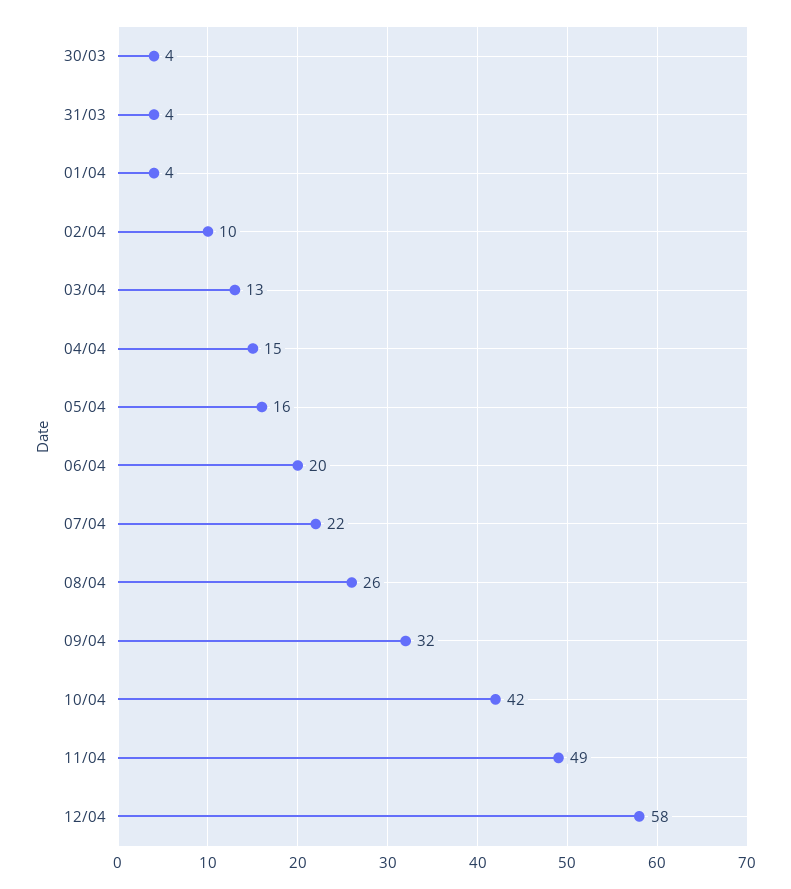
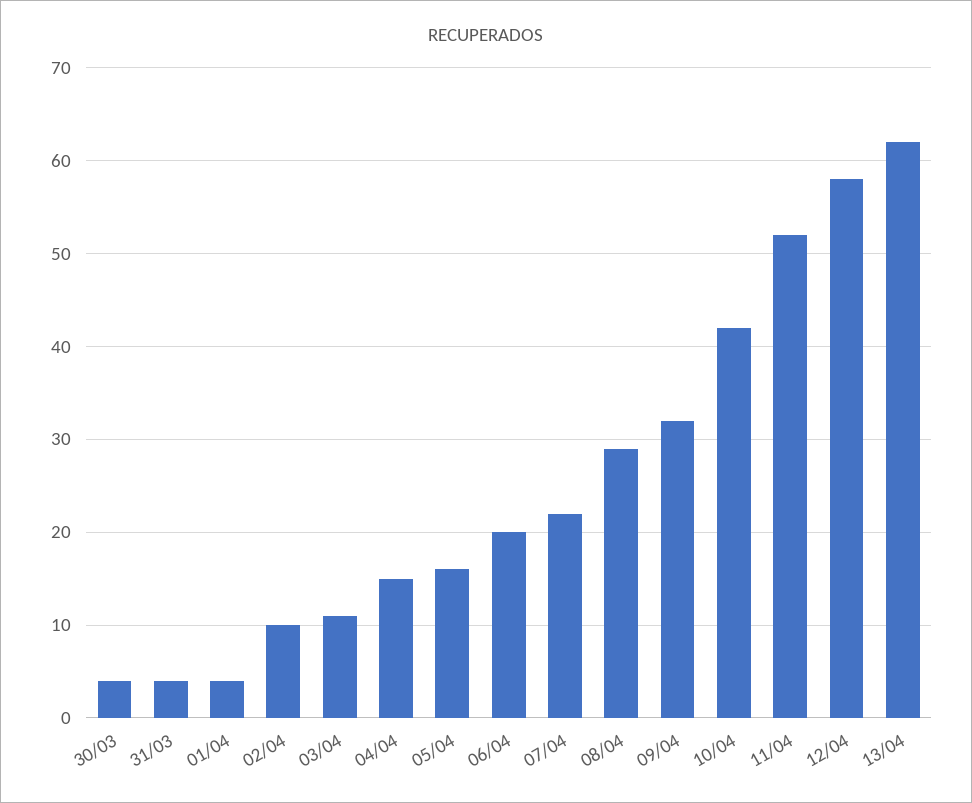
03/04: 13 -> 11
08/04: 26 -> 29
11/04: 49 -> 52
13/04: none -> 62

